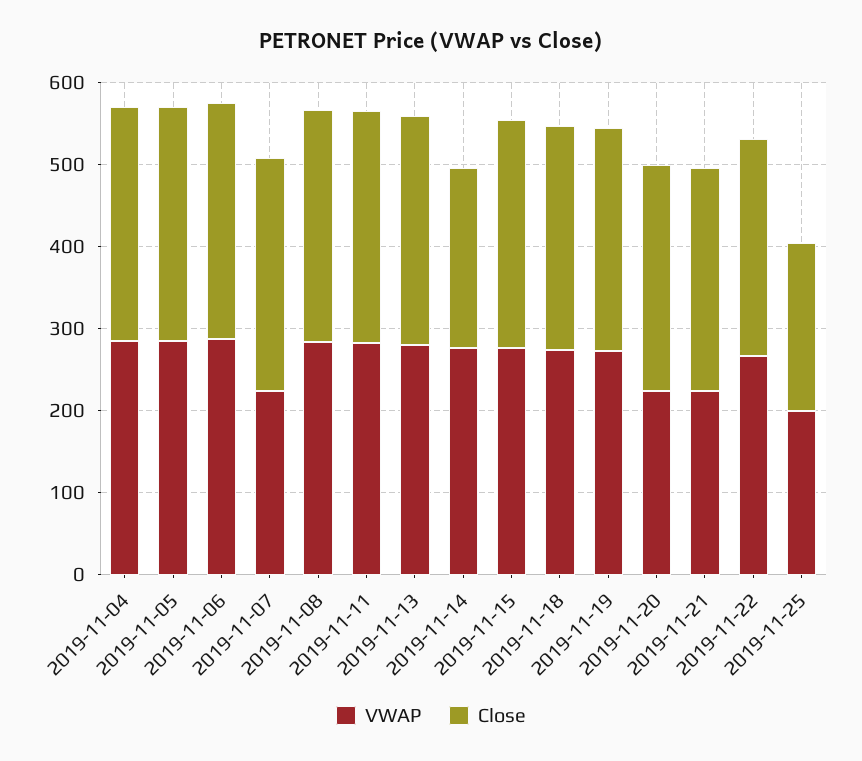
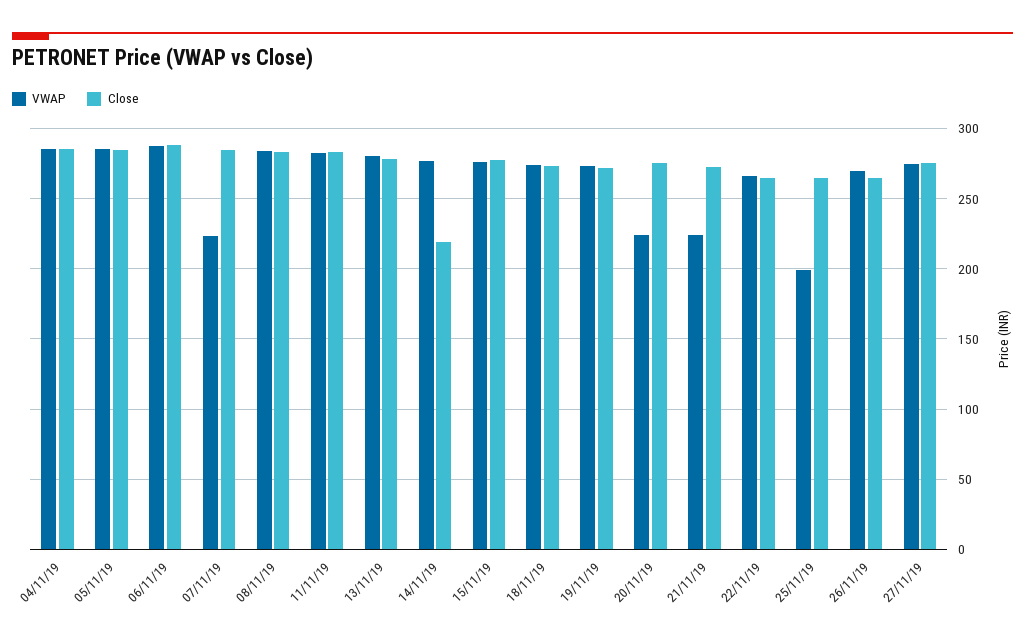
Close, 2019-11-25: 200 -> 265
VWAP, 26/11/19: none -> 270
Close, 26/11/19: none -> 265
VWAP, 27/11/19: none -> 275
Close, 27/11/19: none -> 275

